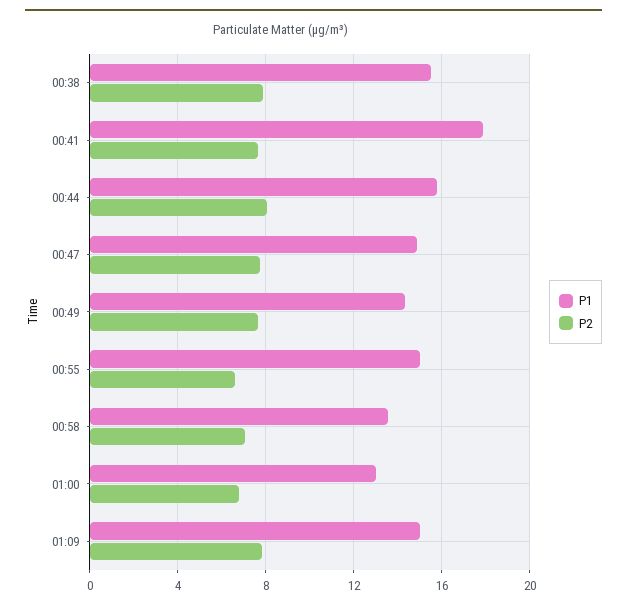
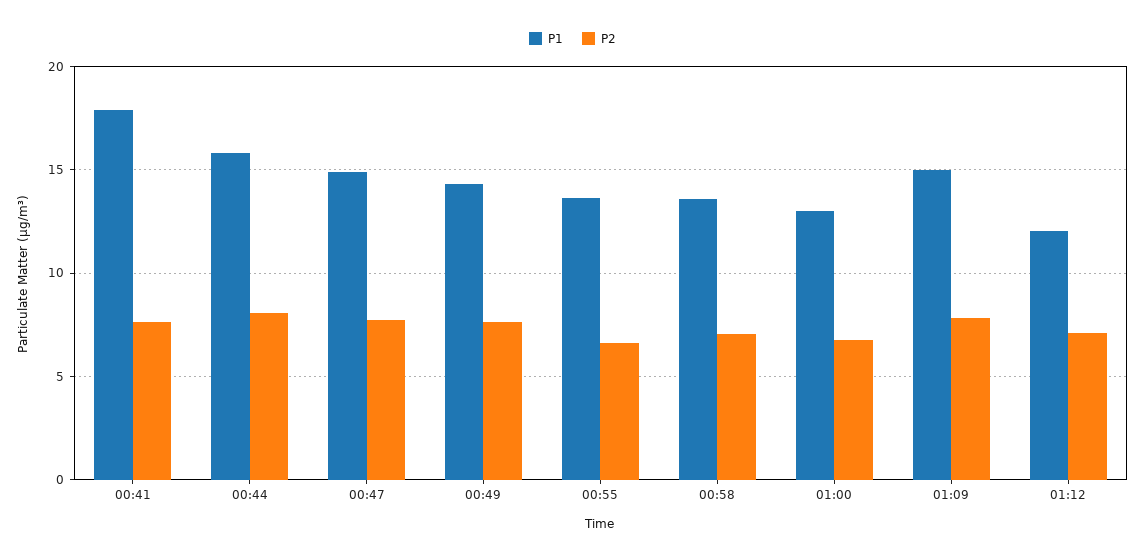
P1, 00:38: 15.5 -> none
P2, 00:38: 8 -> none
P1, 00:55: 15 -> 13.5
P1, 01:12: none -> 12
P2, 01:12: none -> 7

